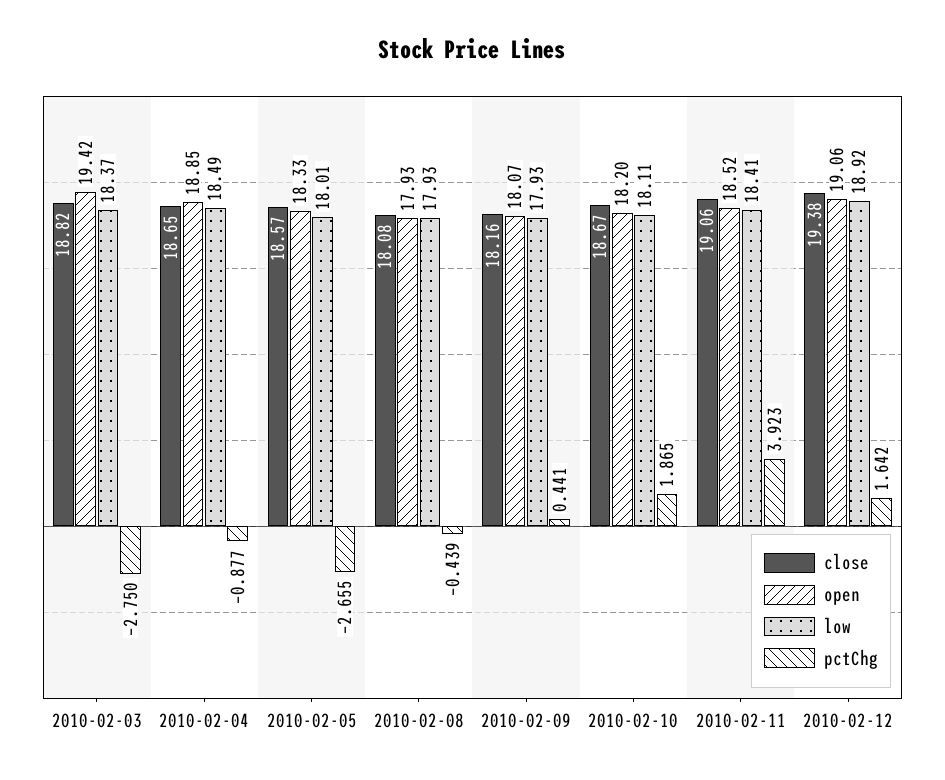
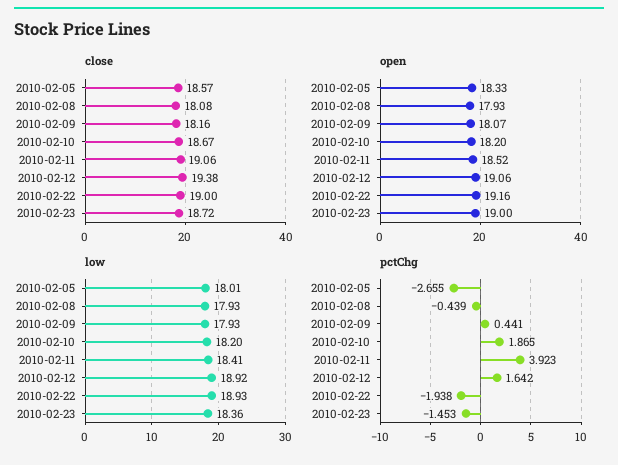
close, 2010-02-03: 18.82 -> none
open, 2010-02-03: 19.42 -> none
low, 2010-02-03: 18.37 -> none
pctChg, 2010-02-03: -2.75 -> none
close, 2010-02-04: 18.65 -> none
open, 2010-02-04: 18.85 -> none
low, 2010-02-04: 18.49 -> none
pctChg, 2010-02-04: -0.877 -> none
low, 2010-02-10: 18.11 -> 18.2
close, 2010-02-22: none -> 19
close, 2010-02-23: none -> 18.72
open, 2010-02-22: none -> 19.16
open, 2010-02-23: none -> 19
low, 2010-02-22: none -> 18.93
low, 2010-02-23: none -> 18.36
pctChg, 2010-02-22: none -> -1.938
pctChg, 2010-02-23: none -> -1.453

